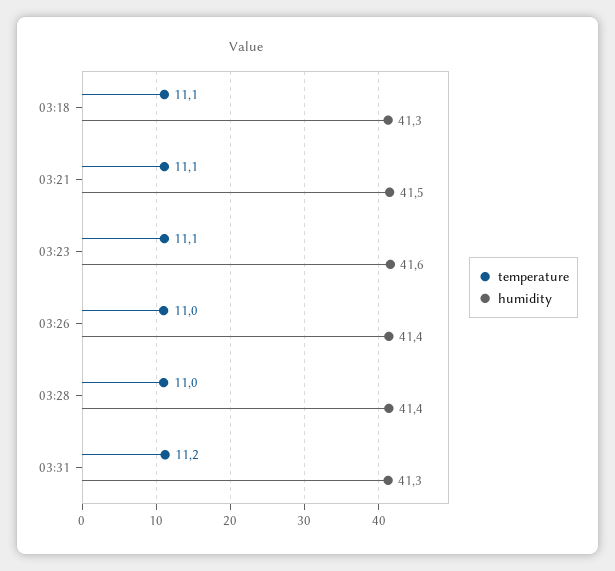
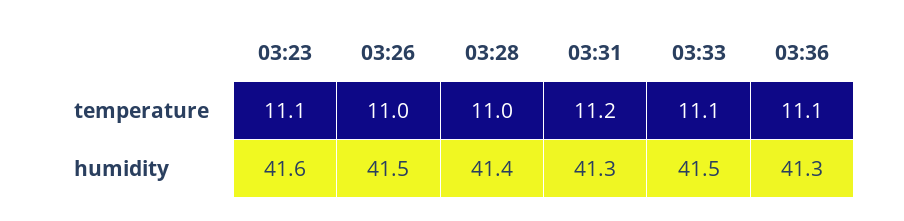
temperature, 03:18: 11.1 -> none
humidity, 03:18: 41.3 -> none
temperature, 03:21: 11.1 -> none
humidity, 03:21: 41.5 -> none
humidity, 03:26: 41.4 -> 41.5
temperature, 03:33: none -> 11.1
temperature, 03:36: none -> 11.1
humidity, 03:33: none -> 41.5
humidity, 03:36: none -> 41.3

